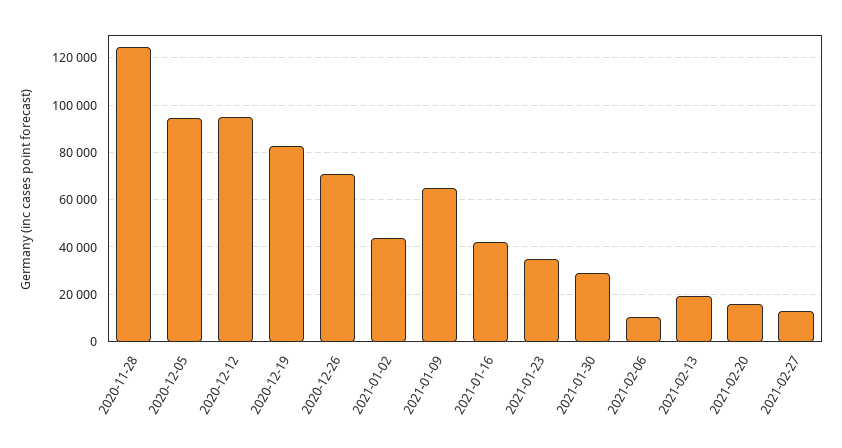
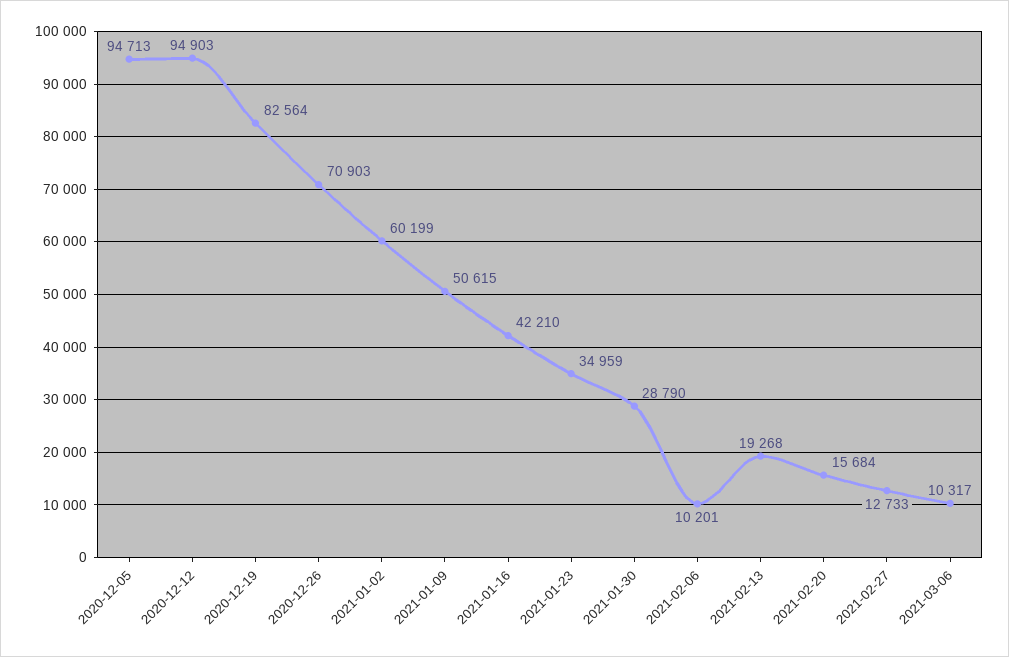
2020-11-28: 125000 -> none
2021-01-02: 45000 -> 60199
2021-01-09: 65000 -> 50615
2021-03-06: none -> 10317

